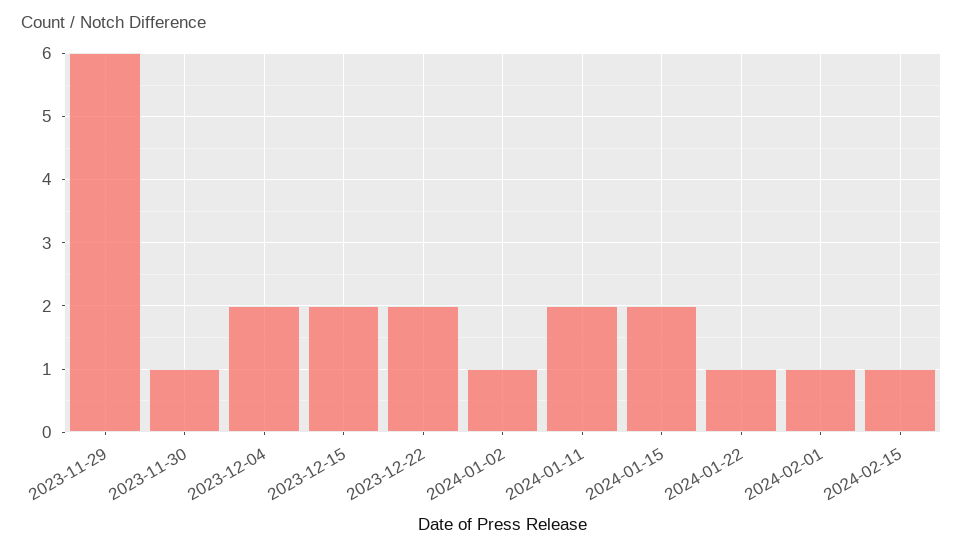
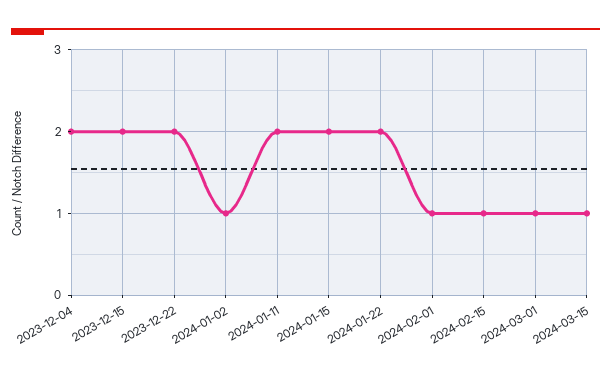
2023-11-29: 6 -> none
2023-11-30: 1 -> none
2024-01-22: 1 -> 2
2024-03-01: none -> 1
2024-03-15: none -> 1

